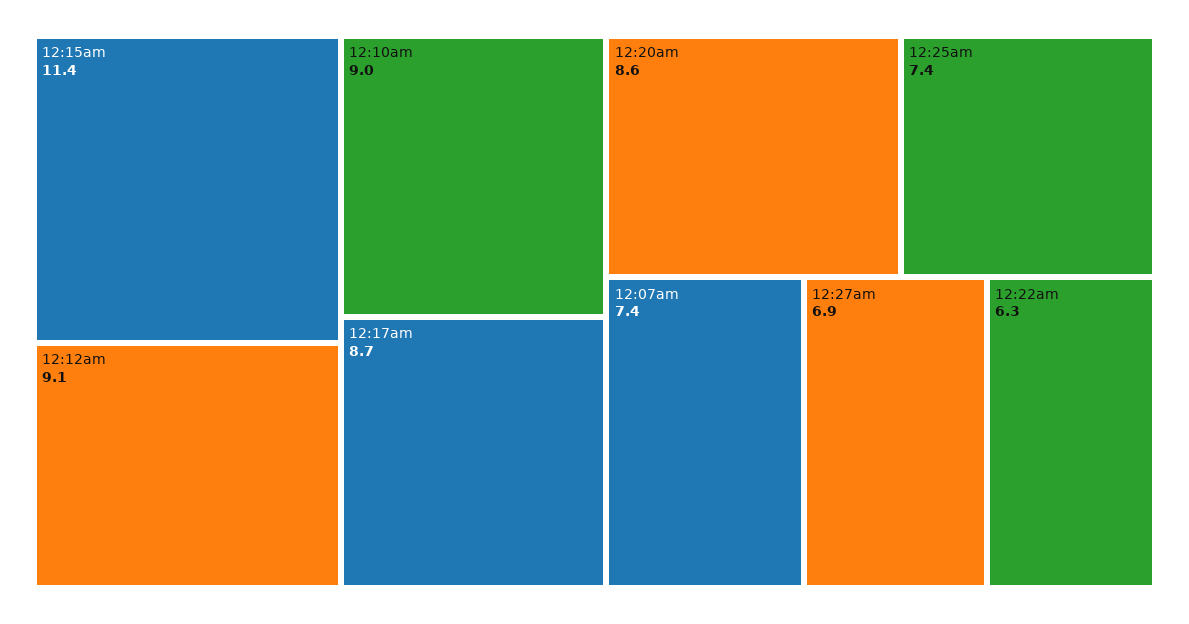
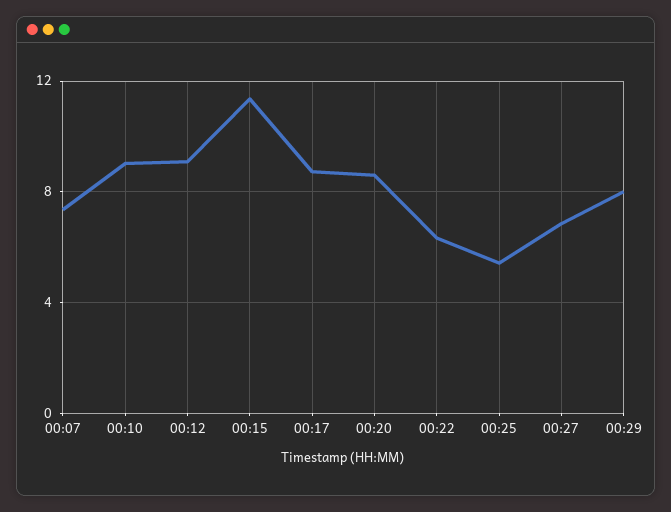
12:25am: 7.4 -> 5.5
00:29: none -> 8

